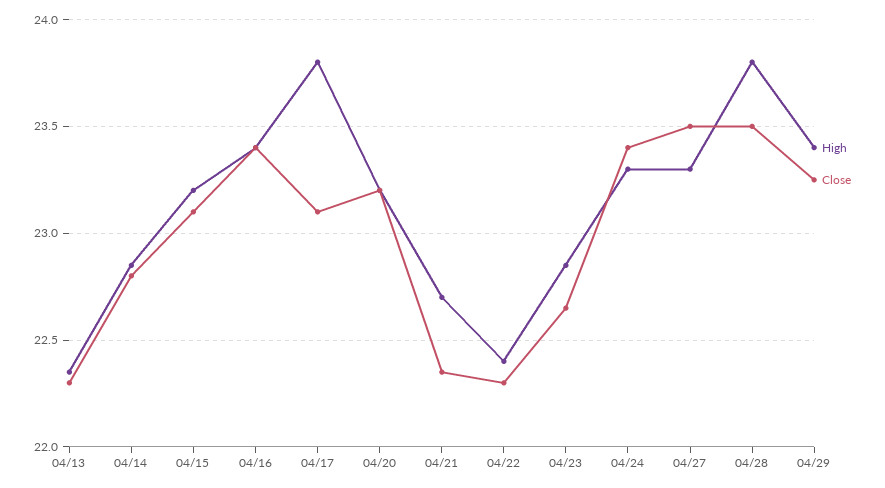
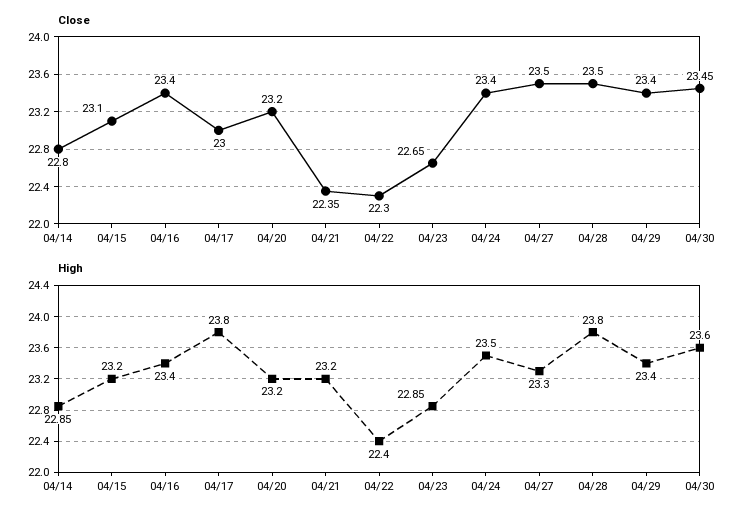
High, 04/13: 22.35 -> none
Close, 04/13: 22.3 -> none
Close, 04/17: 23.1 -> 23
High, 04/21: 22.7 -> 23.2
High, 04/24: 23.3 -> 23.5
Close, 04/29: 23.25 -> 23.4
Close, 04/30: none -> 23.45
High, 04/30: none -> 23.6

